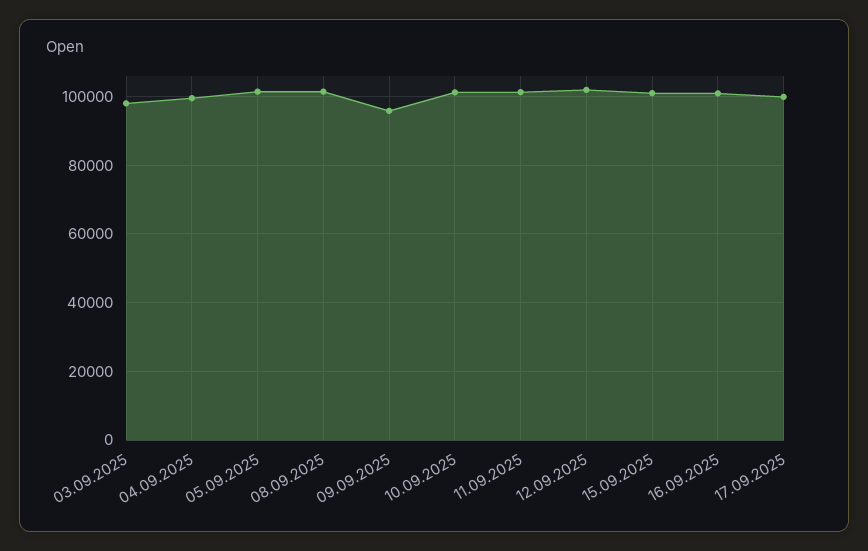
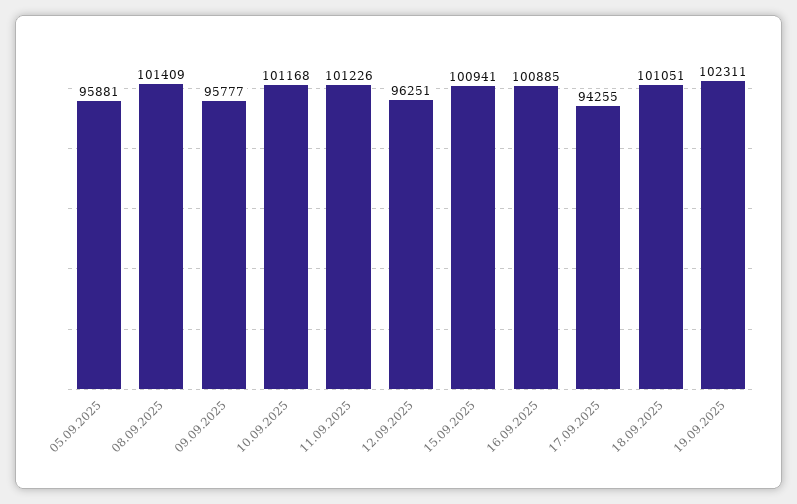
03.09.2025: 98000 -> none
04.09.2025: 100000 -> none
05.09.2025: 102000 -> 95881
12.09.2025: 102000 -> 96251
17.09.2025: 100000 -> 94255
18.09.2025: none -> 101051
19.09.2025: none -> 102311

